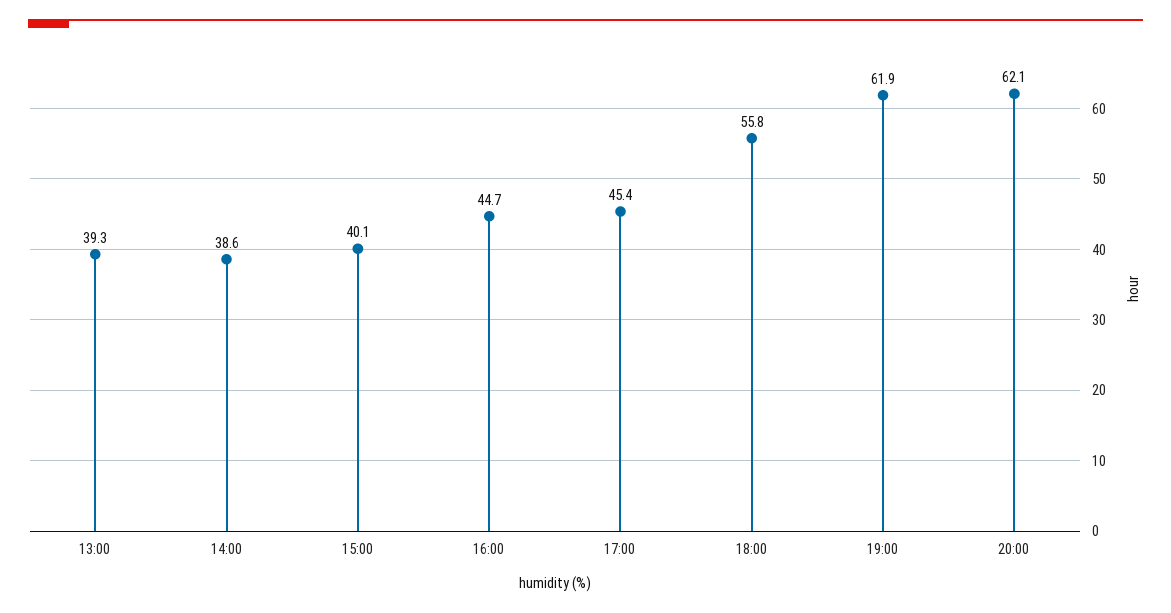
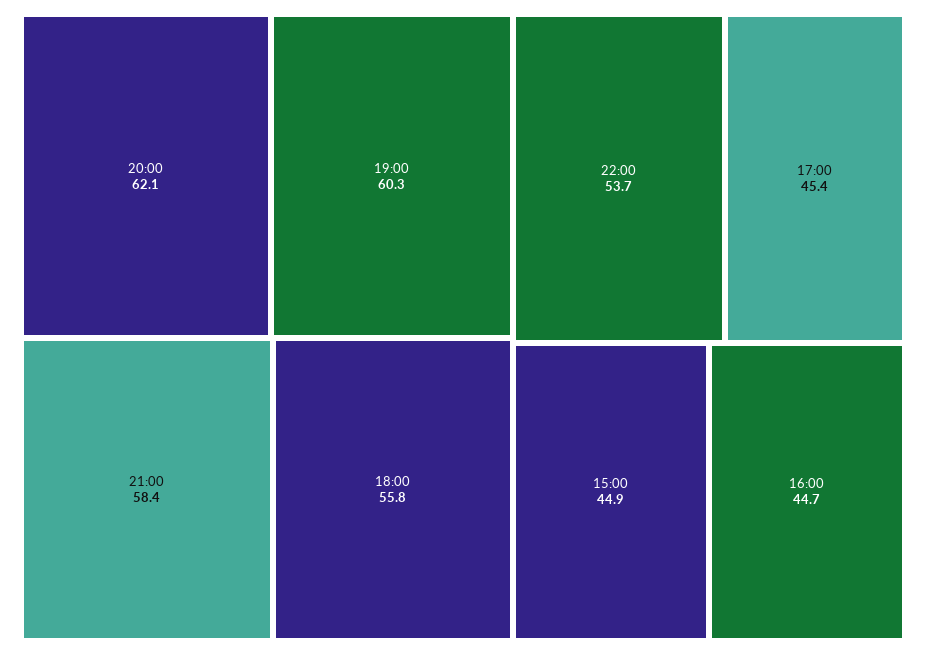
13:00: 39.3 -> none
14:00: 38.6 -> none
15:00: 40.1 -> 44.9
19:00: 61.9 -> 60.3
21:00: none -> 58.4
22:00: none -> 53.7

